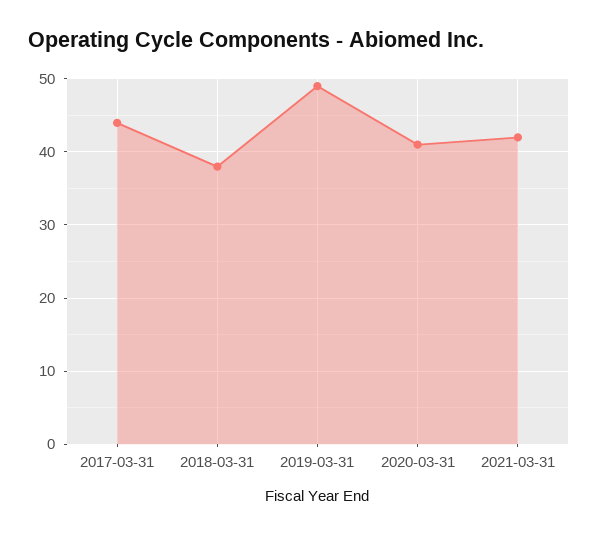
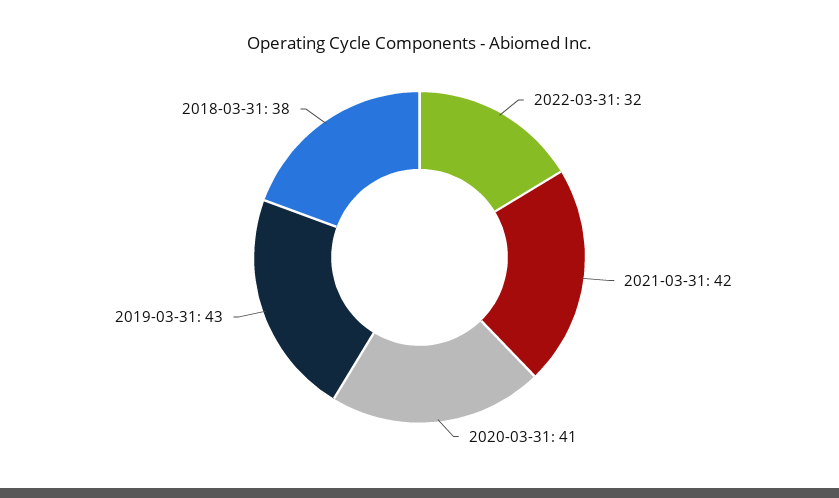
2017-03-31: 44 -> none
2019-03-31: 49 -> 43
2022-03-31: none -> 32

